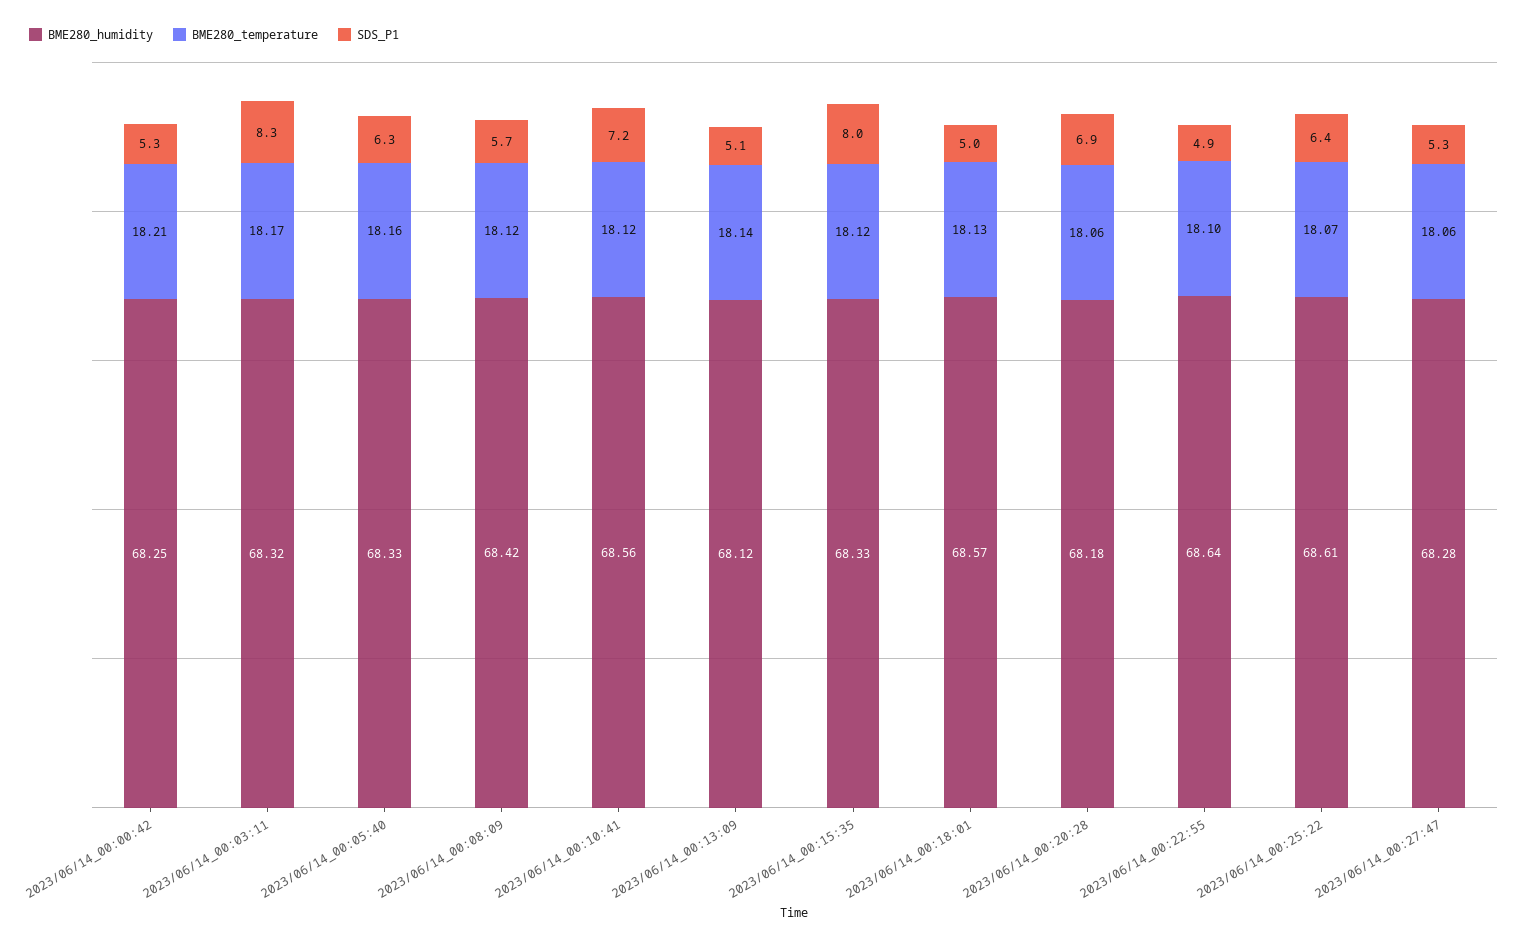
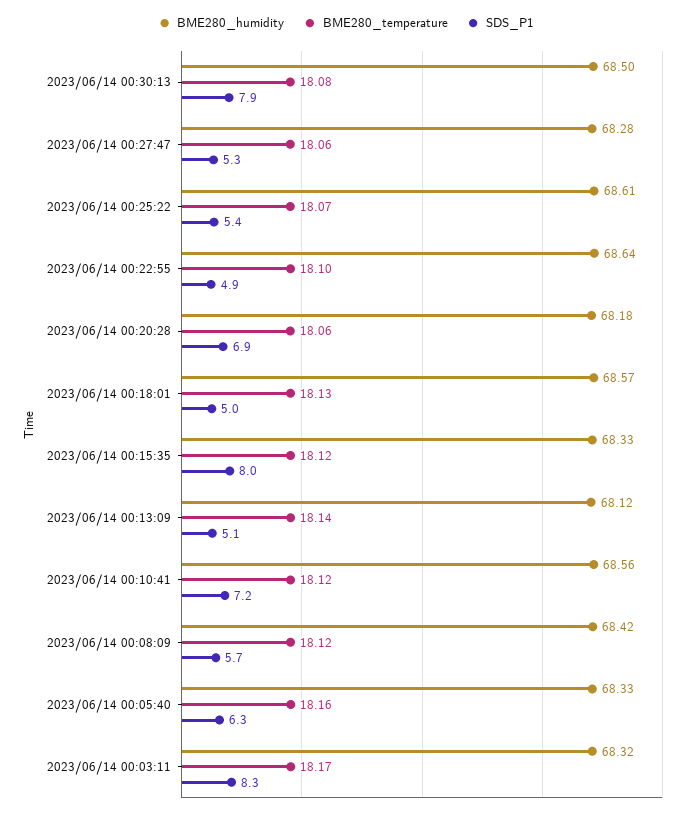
BME280_humidity, 2023/06/14_00:00:42: 68.25 -> none
BME280_temperature, 2023/06/14_00:00:42: 18.21 -> none
SDS_P1, 2023/06/14_00:00:42: 5.3 -> none
SDS_P1, 2023/06/14_00:25:22: 6.4 -> 5.4
BME280_humidity, 2023/06/14 00:30:13: none -> 68.5
BME280_temperature, 2023/06/14 00:30:13: none -> 18.08
SDS_P1, 2023/06/14 00:30:13: none -> 7.9

